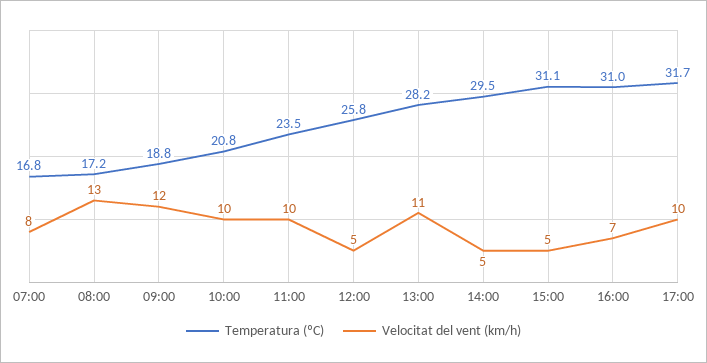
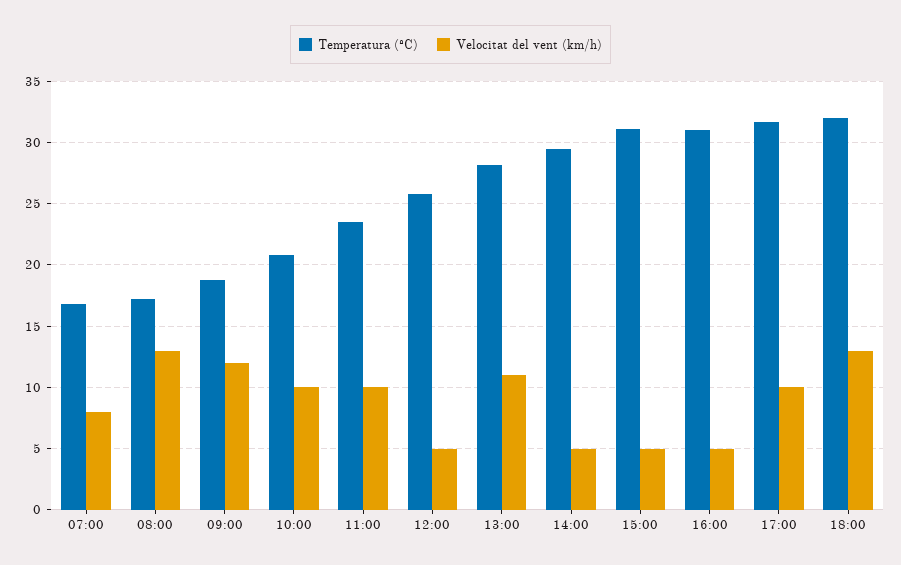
Velocitat del vent (km/h), 16:00: 7 -> 5
Temperatura (ºC), 18:00: none -> 32
Velocitat del vent (km/h), 18:00: none -> 13

